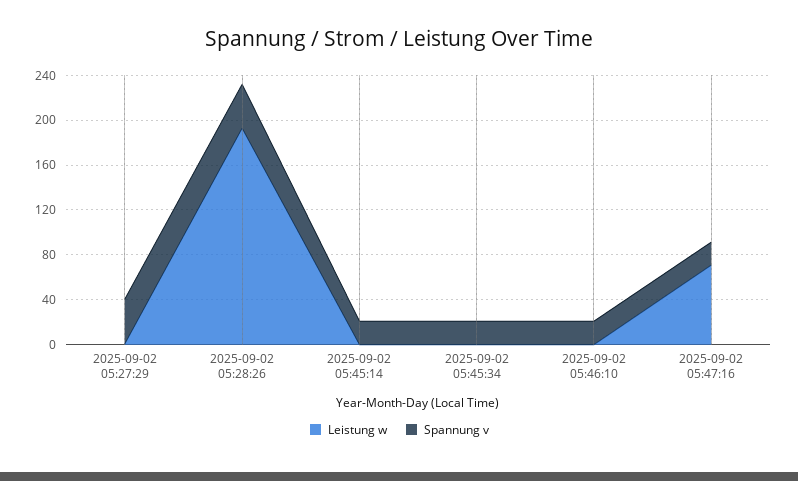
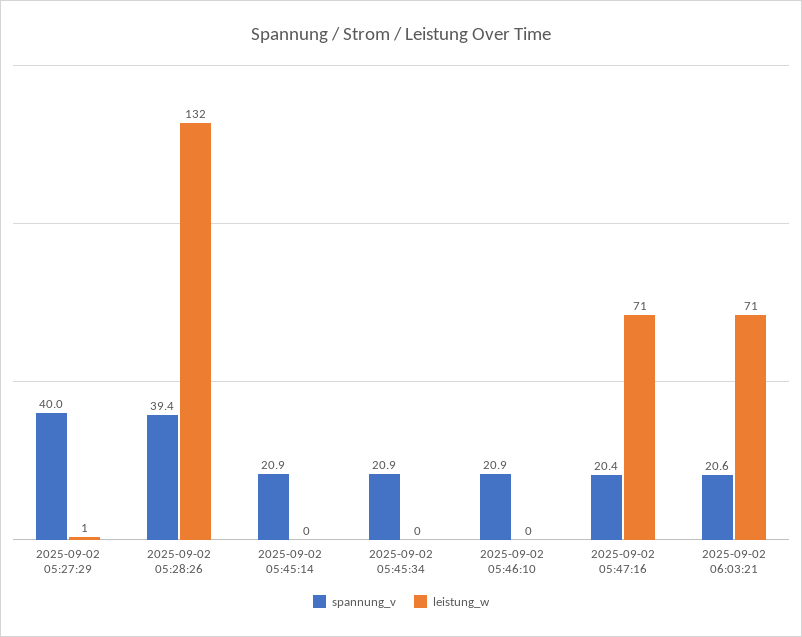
Leistung w, 2025-09-02 05:28:26: 190 -> 132
Spannung v, 2025-09-02 06:03:21: none -> 20.6
Leistung w, 2025-09-02 06:03:21: none -> 71

